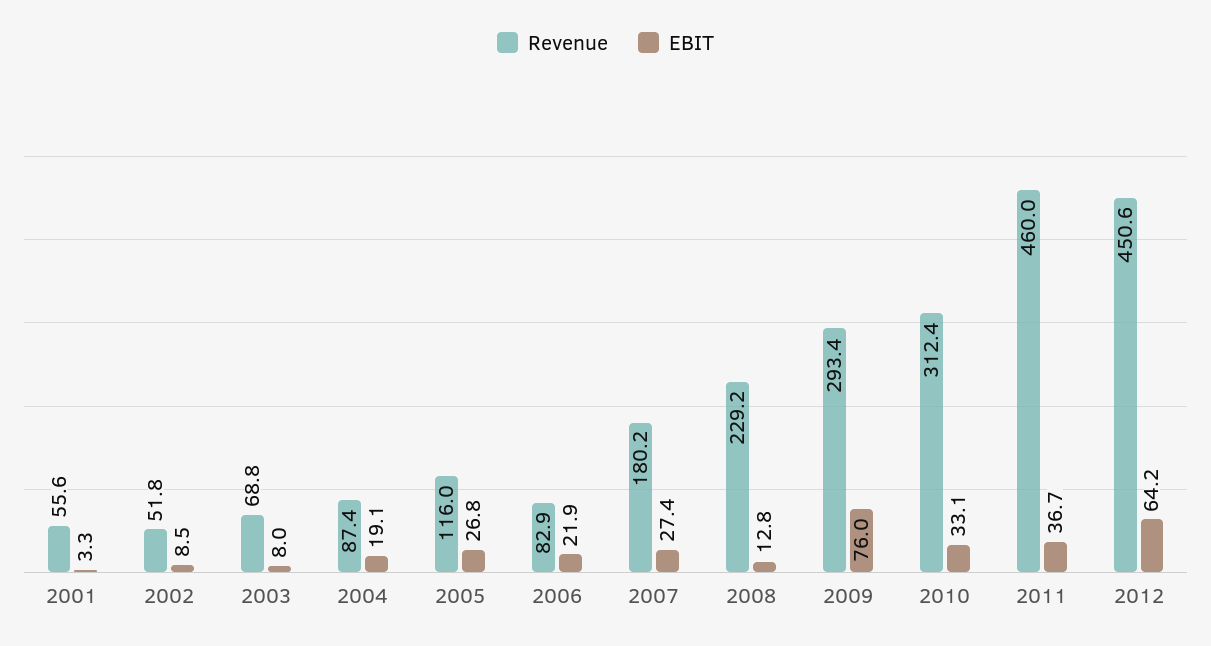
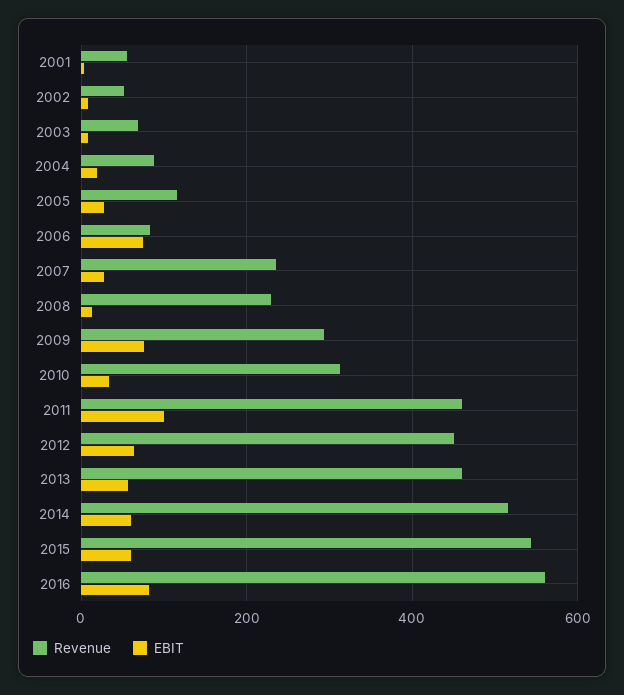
EBIT, 2006: 21.9 -> 80
Revenue, 2007: 180.2 -> 240
EBIT, 2011: 36.7 -> 100
Revenue, 2013: none -> 460
EBIT, 2013: none -> 60
Revenue, 2014: none -> 520
EBIT, 2014: none -> 60
Revenue, 2015: none -> 540
EBIT, 2015: none -> 60
Revenue, 2016: none -> 560
EBIT, 2016: none -> 80

